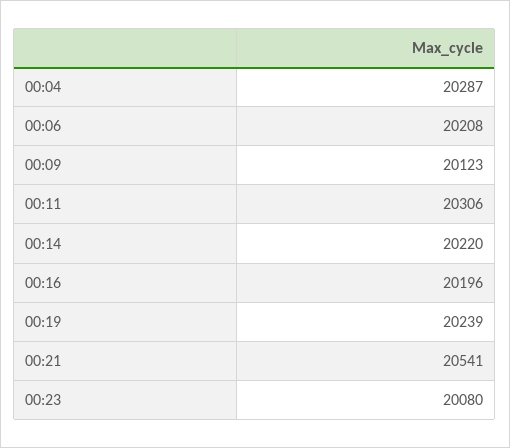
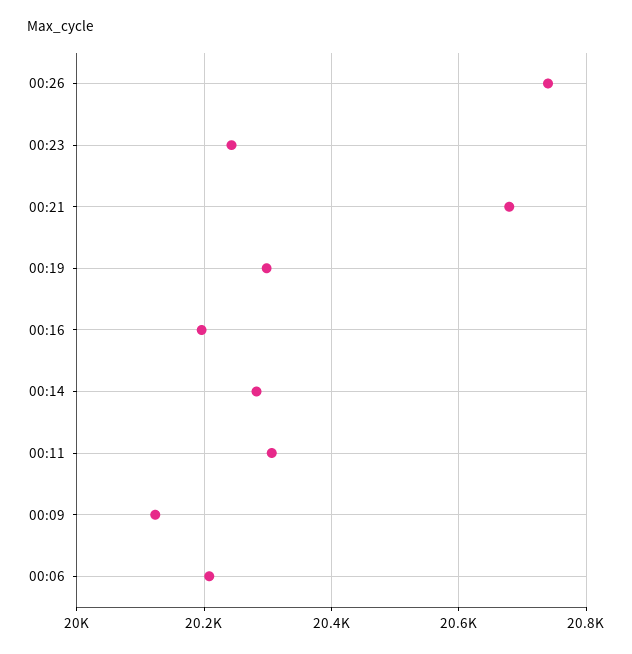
00:04: 20287 -> none
00:14: 20220 -> 20280
00:19: 20239 -> 20300
00:21: 20541 -> 20680
00:23: 20080 -> 20240
00:26: none -> 20740

